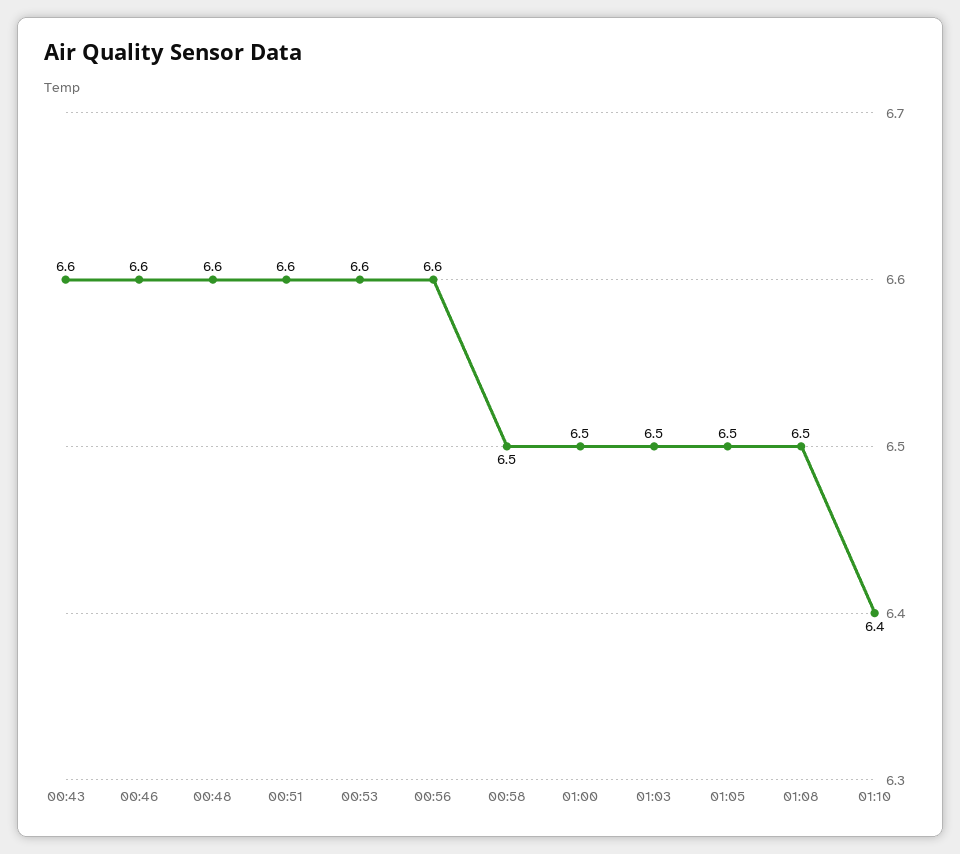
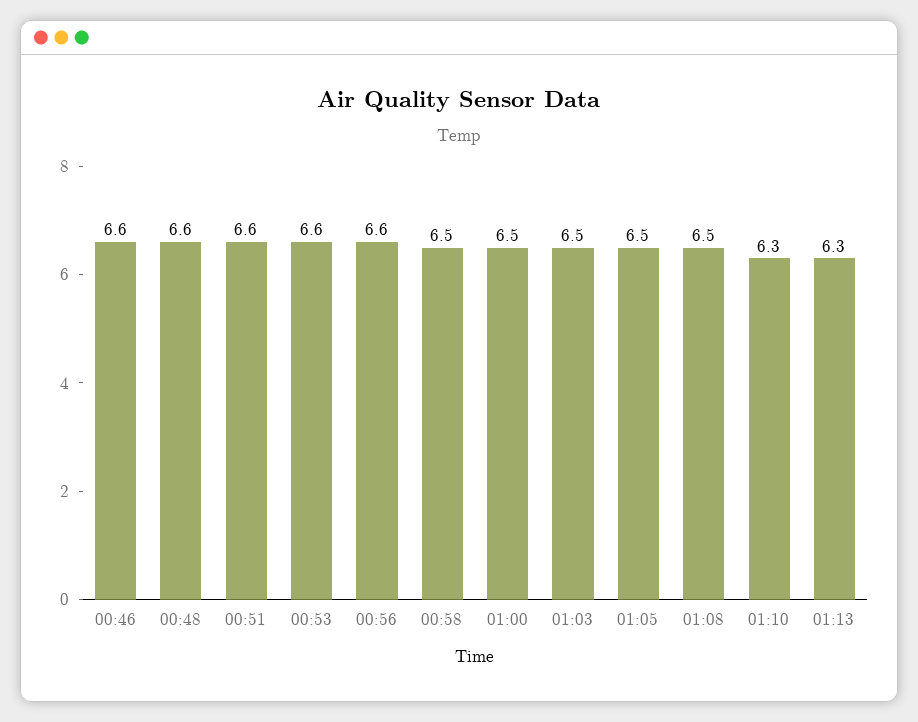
00:43: 6.6 -> none
01:10: 6.4 -> 6.3
01:13: none -> 6.3

